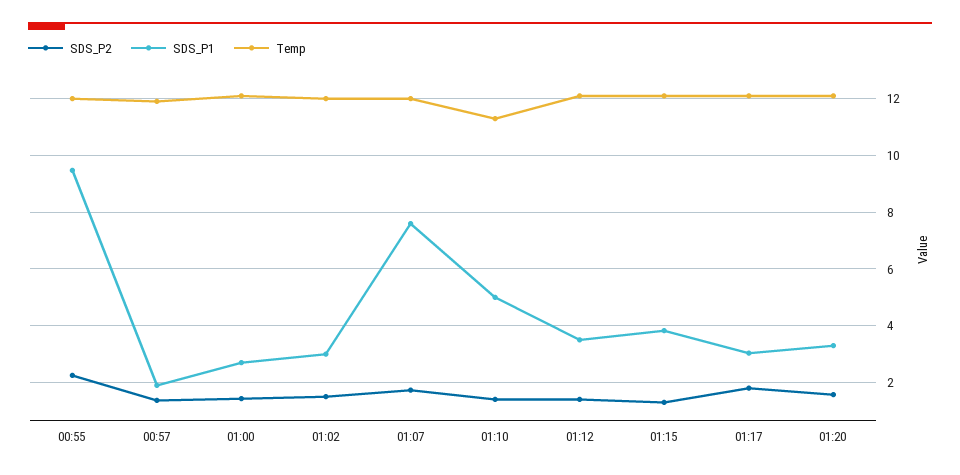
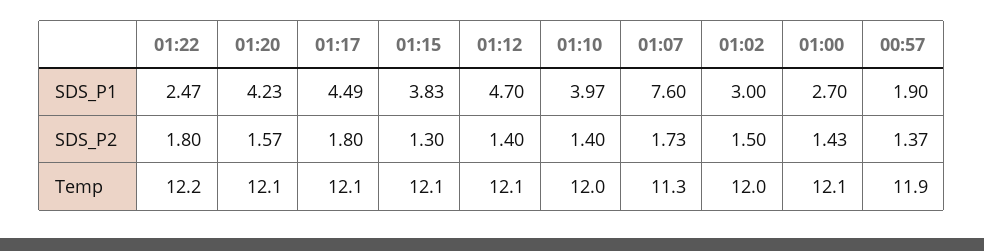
SDS_P2, 00:55: 2.25 -> none
SDS_P1, 00:55: 9.5 -> none
Temp, 00:55: 12 -> none
Temp, 01:07: 12 -> 11.3
SDS_P1, 01:10: 5 -> 3.97
Temp, 01:10: 11.25 -> 12
SDS_P1, 01:12: 3.5 -> 4.7
SDS_P1, 01:17: 3 -> 4.49
SDS_P1, 01:20: 3.25 -> 4.23
SDS_P1, 01:22: none -> 2.47
SDS_P2, 01:22: none -> 1.8
Temp, 01:22: none -> 12.2

